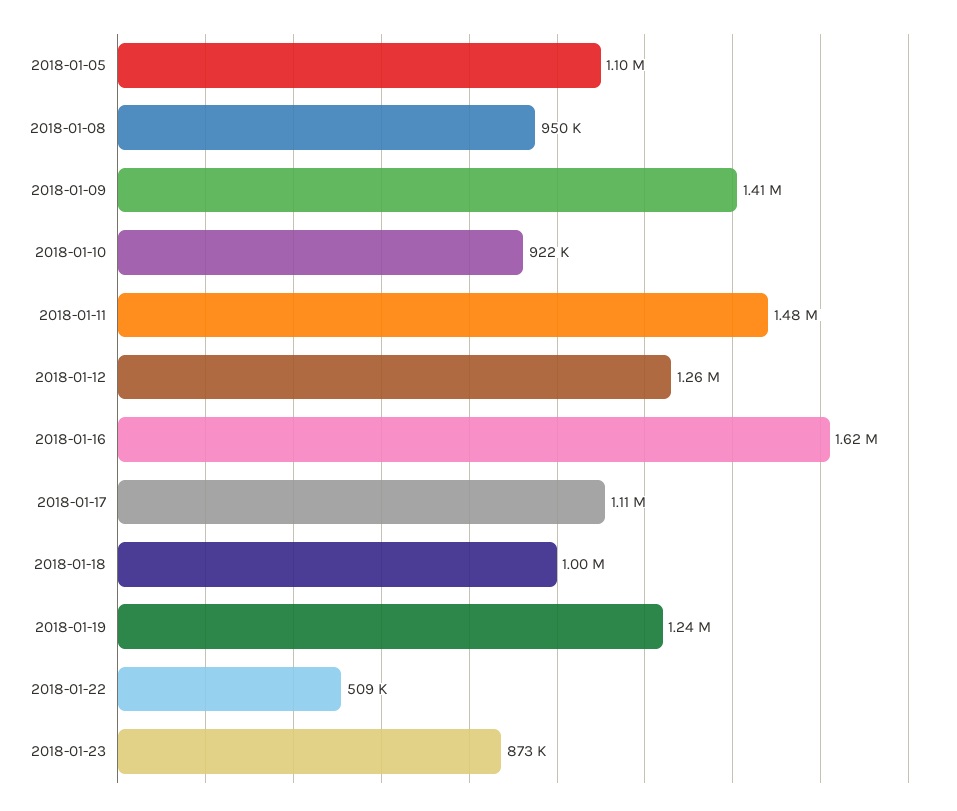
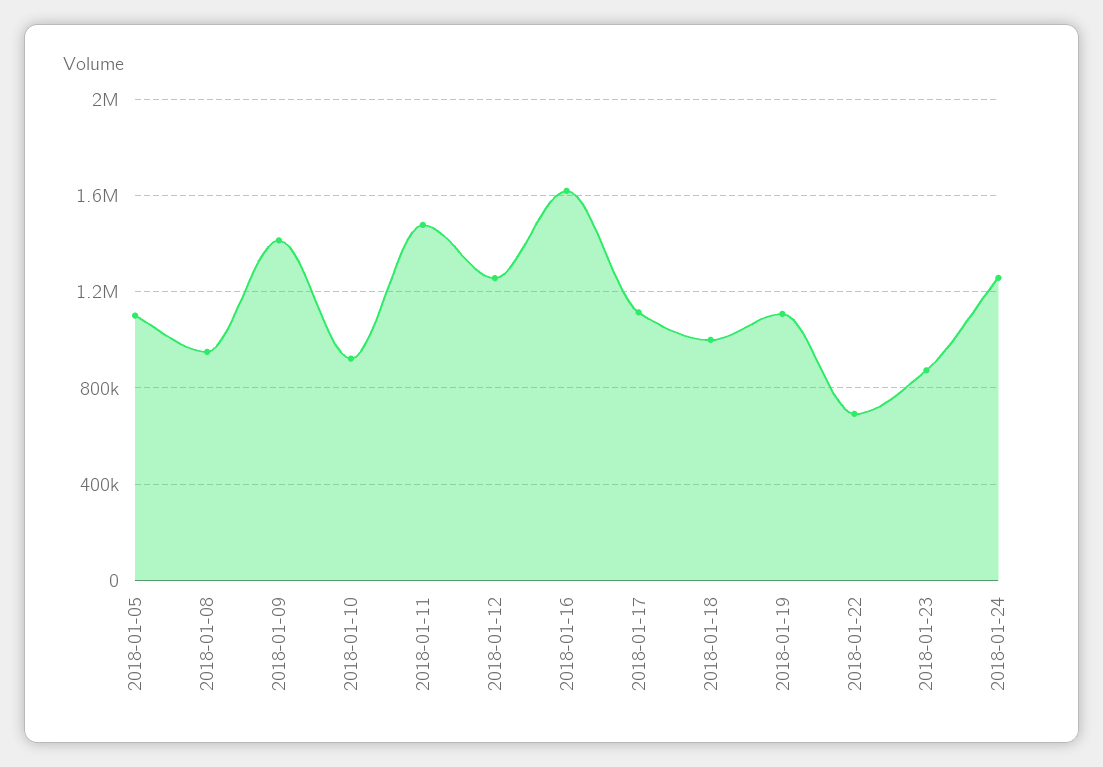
2018-01-19: 1240000 -> 1100000
2018-01-22: 509000 -> 700000
2018-01-24: none -> 1250000

